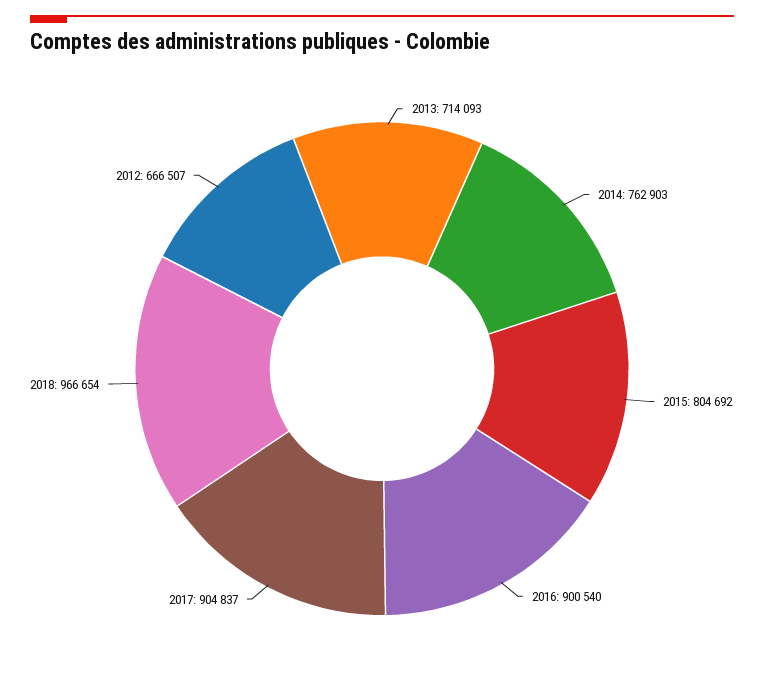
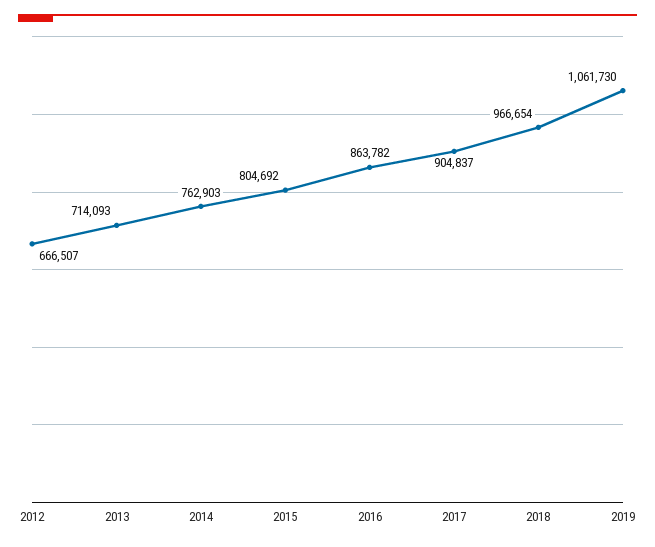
2016: 900540 -> 863782
2019: none -> 1061730

